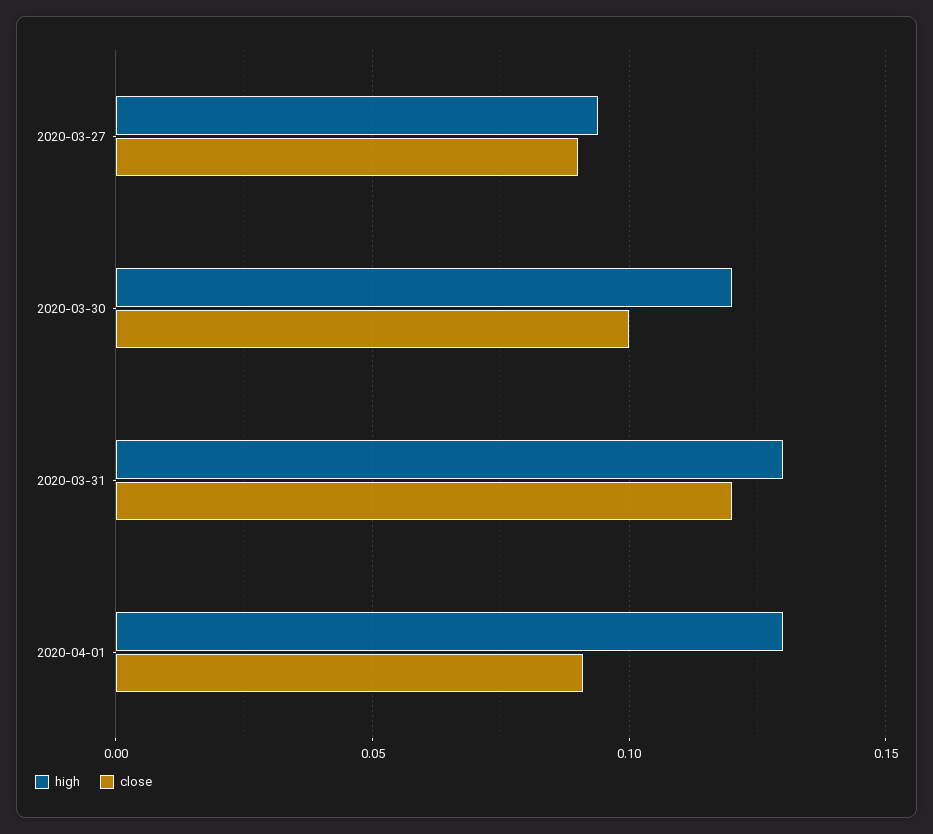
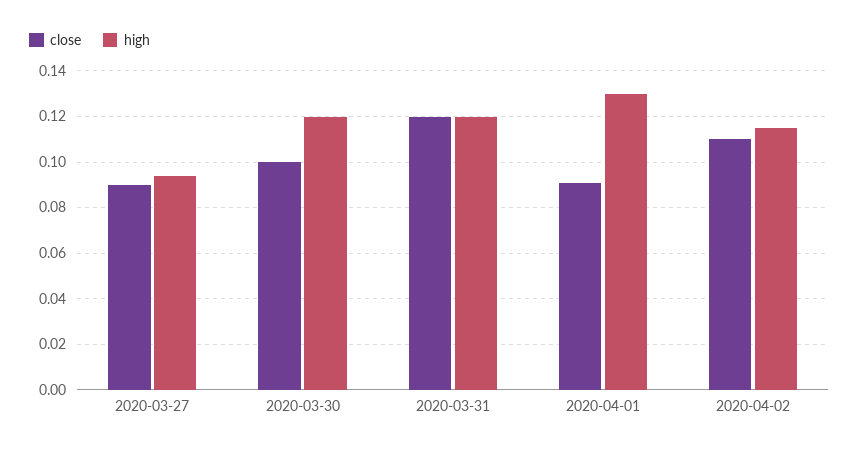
high, 2020-03-31: 0.13 -> 0.12
close, 2020-04-02: none -> 0.11
high, 2020-04-02: none -> 0.115

